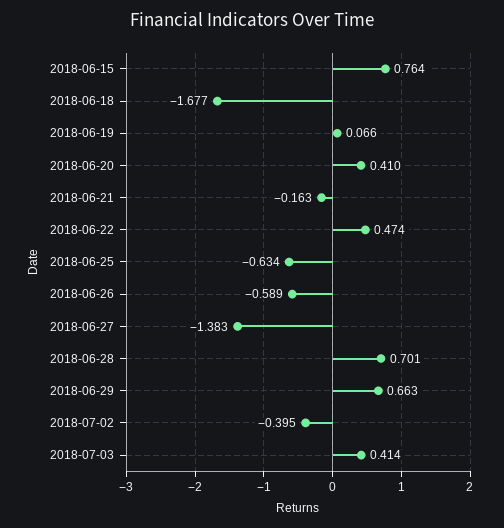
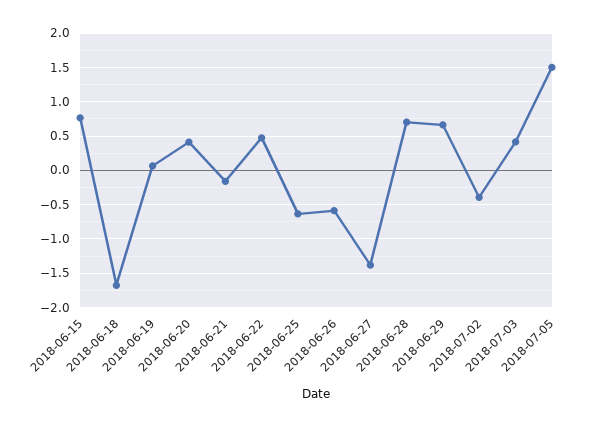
2018-07-05: none -> 1.5

